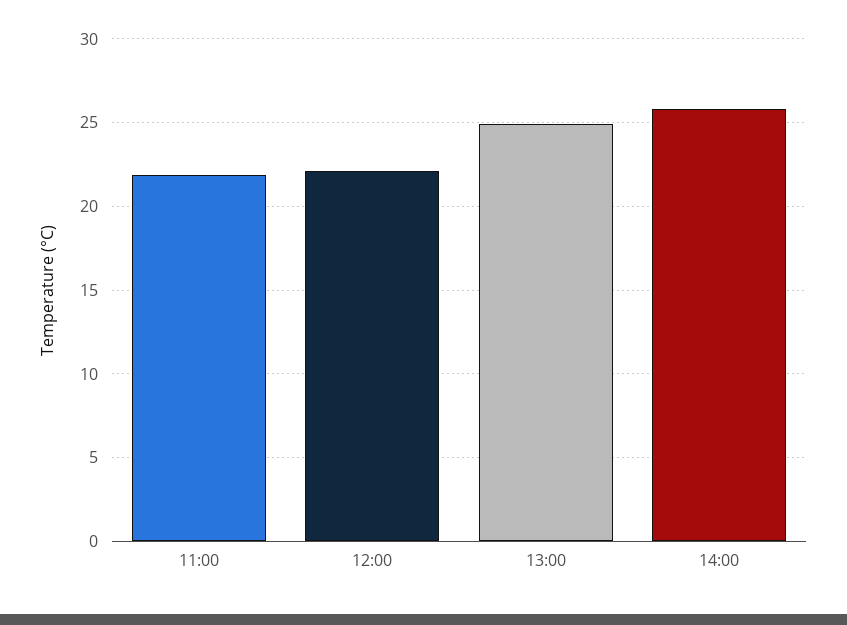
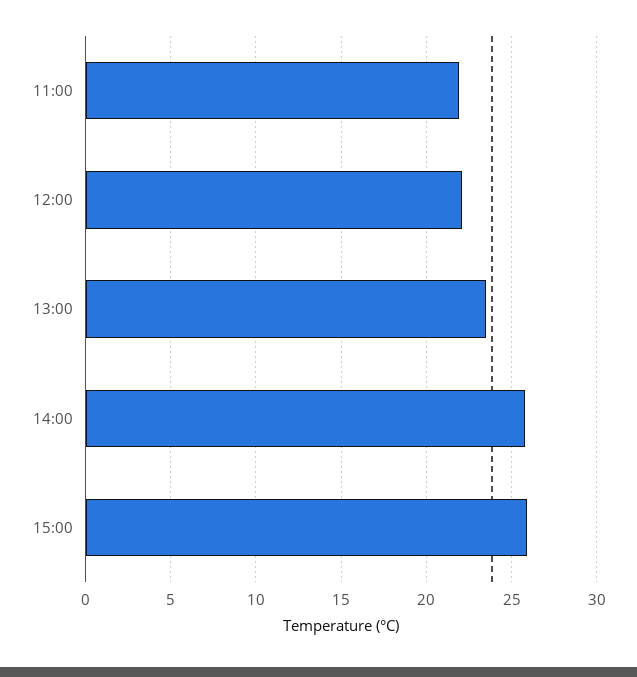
13:00: 25 -> 23.5
15:00: none -> 26

